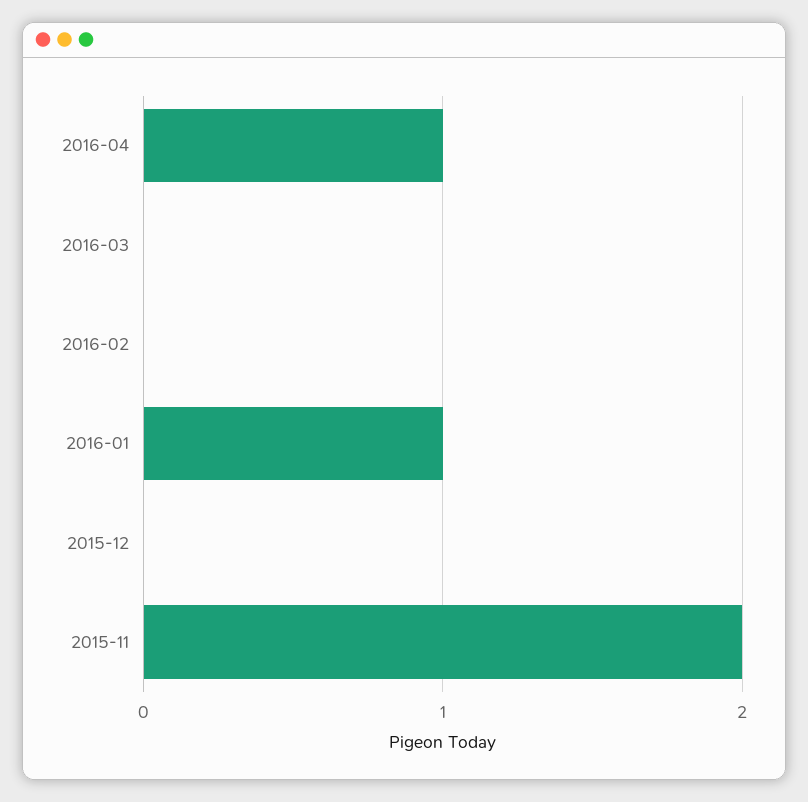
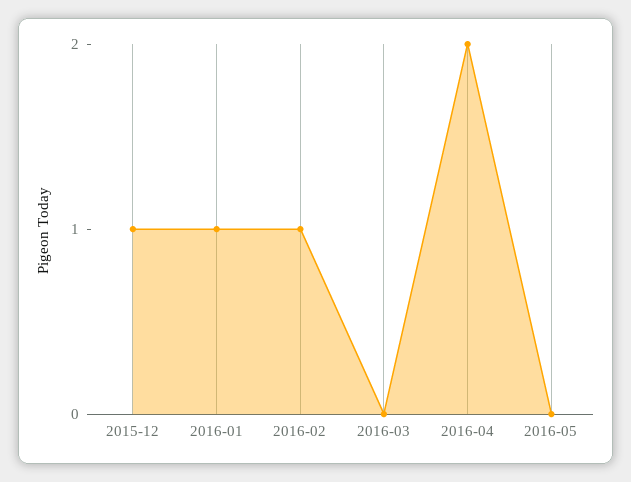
2016-04: 1 -> 2
2016-02: 0 -> 1
2015-12: 0 -> 1
2015-11: 2 -> none
2016-05: none -> 0

